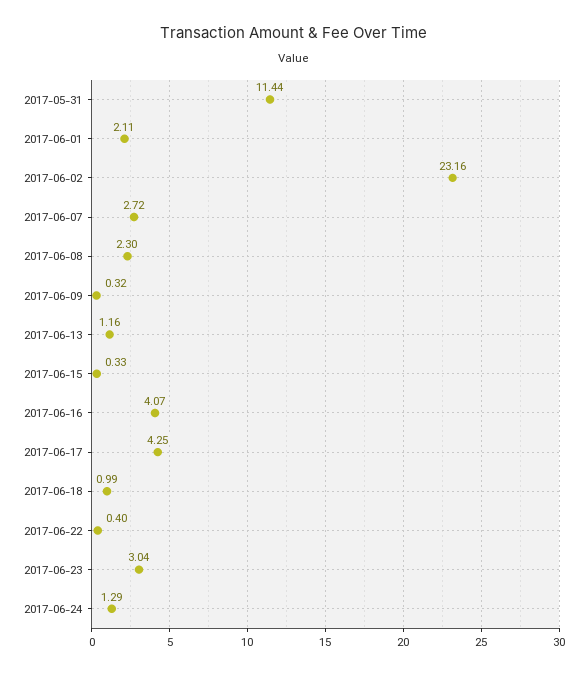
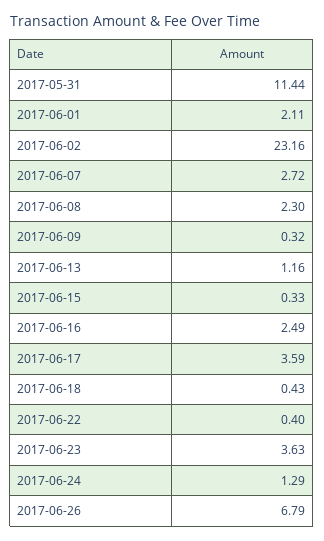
2017-06-16: 4.07 -> 2.49
2017-06-17: 4.25 -> 3.59
2017-06-18: 0.99 -> 0.43
2017-06-23: 3.04 -> 3.63
2017-06-26: none -> 6.79

